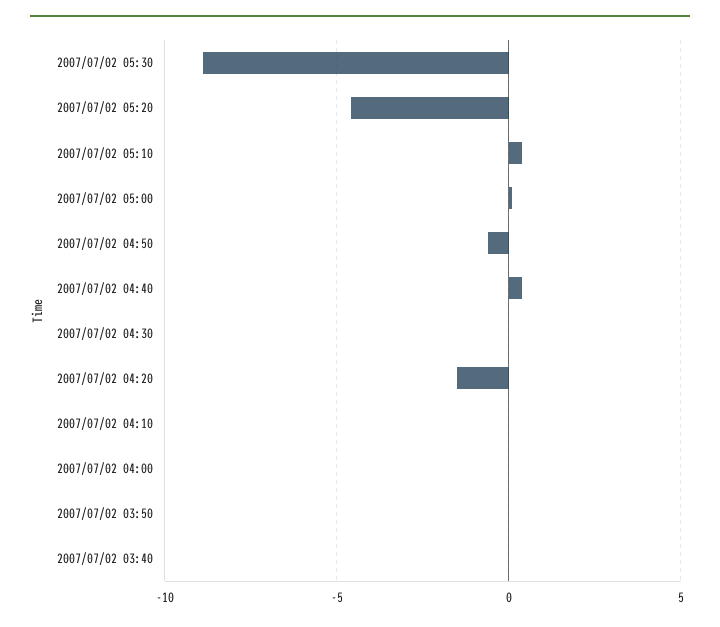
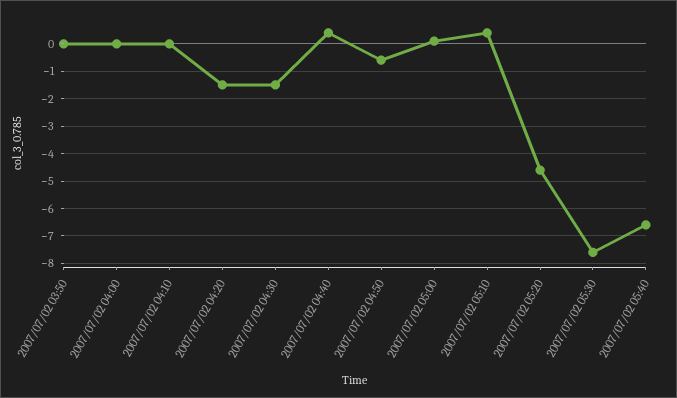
2007/07/02 05:30: -9 -> -7.5
2007/07/02 04:30: 0 -> -1.5
2007/07/02 03:40: 0 -> none
2007/07/02 05:40: none -> -6.5

